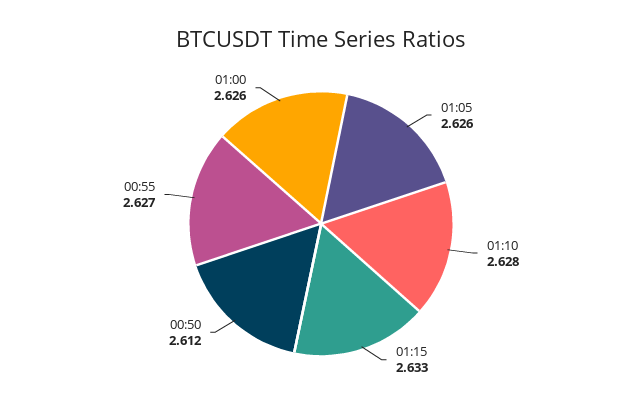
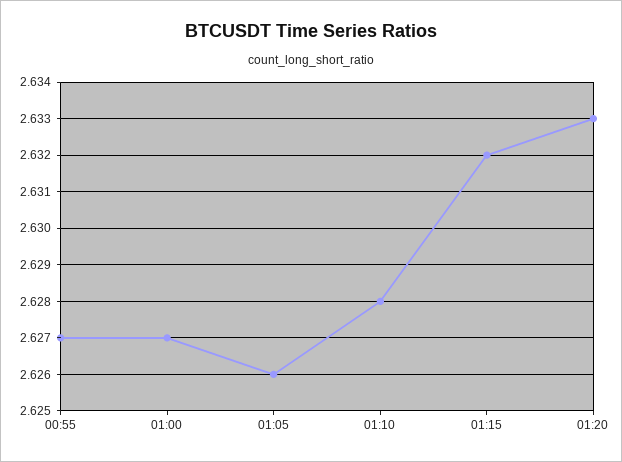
01:15: 2.633 -> 2.632
00:50: 2.612 -> none
01:00: 2.626 -> 2.627
01:20: none -> 2.633

